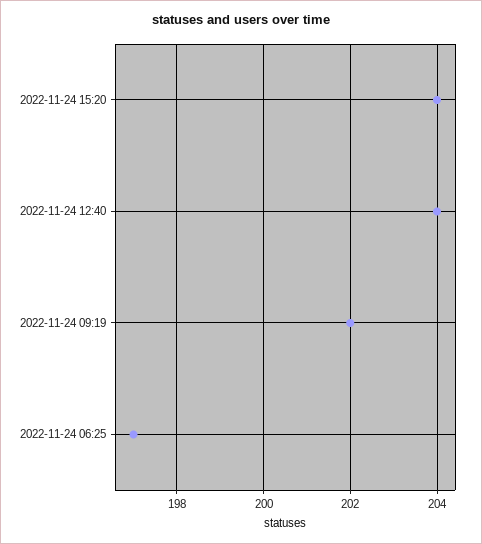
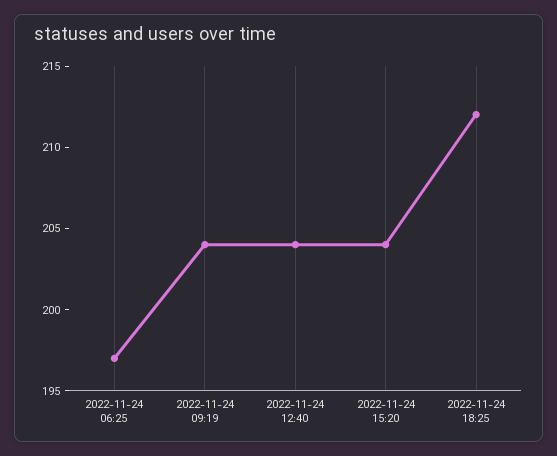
2022-11-24 09:19: 202 -> 204
2022-11-24 18:25: none -> 212

